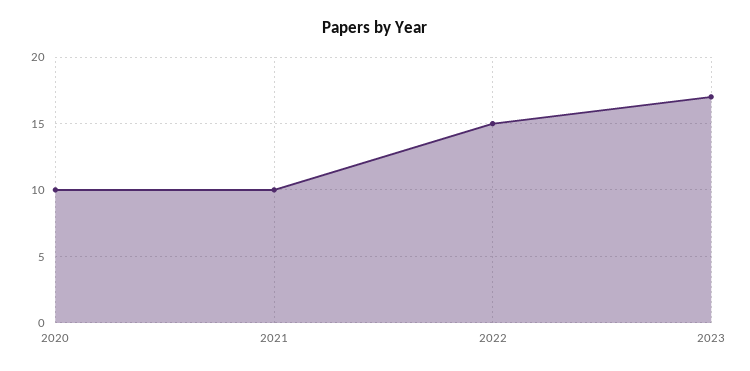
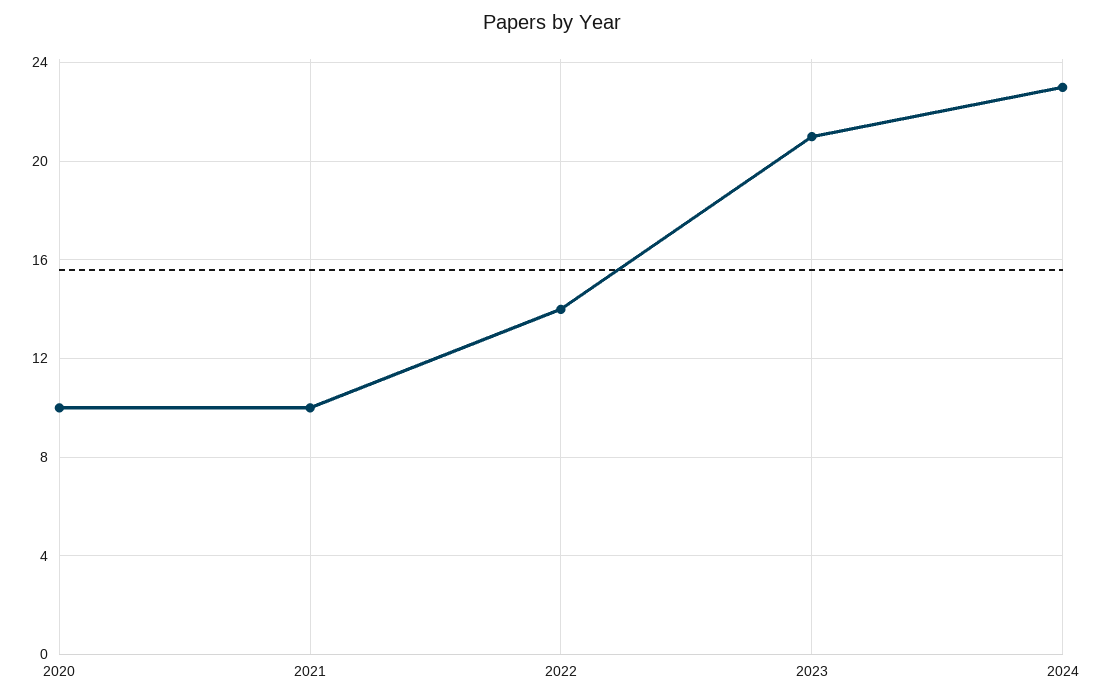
2022: 15 -> 14
2023: 17 -> 21
2024: none -> 23

